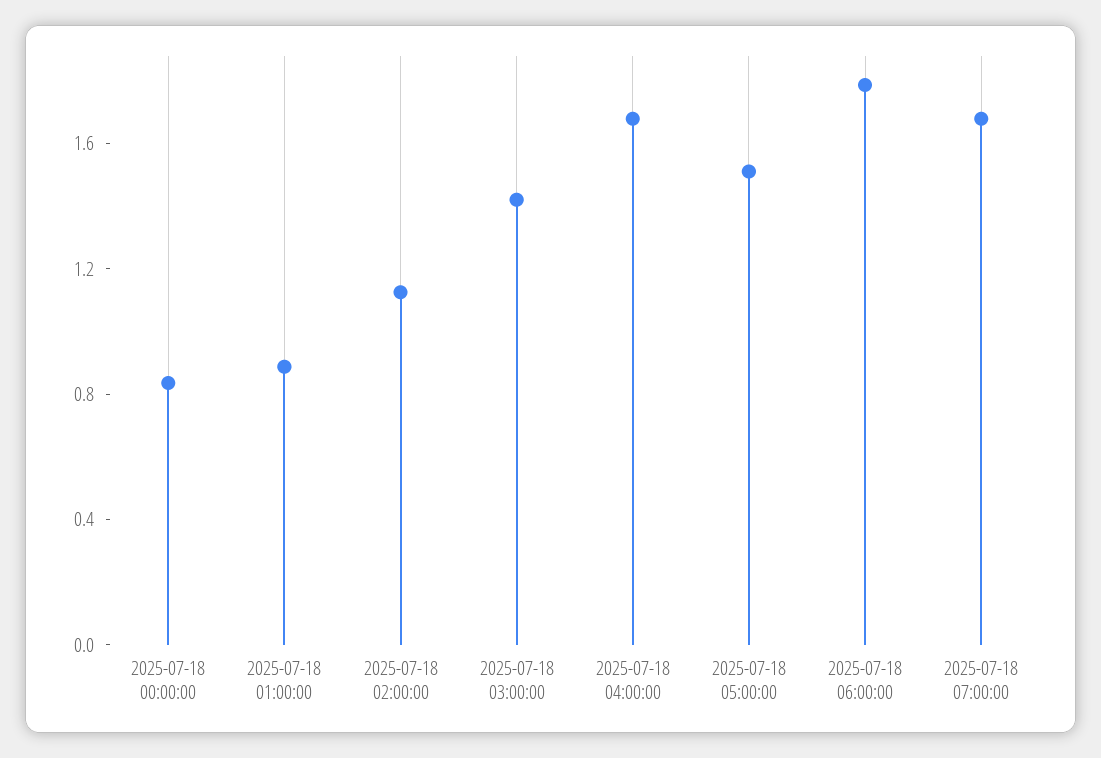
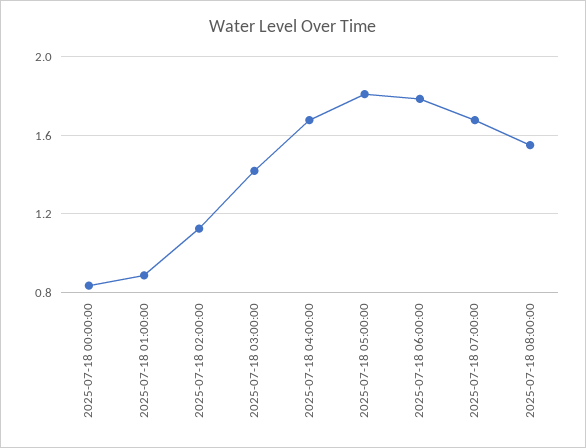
2025-07-18 05:00:00: 1.5 -> 1.8
2025-07-18 08:00:00: none -> 1.55

